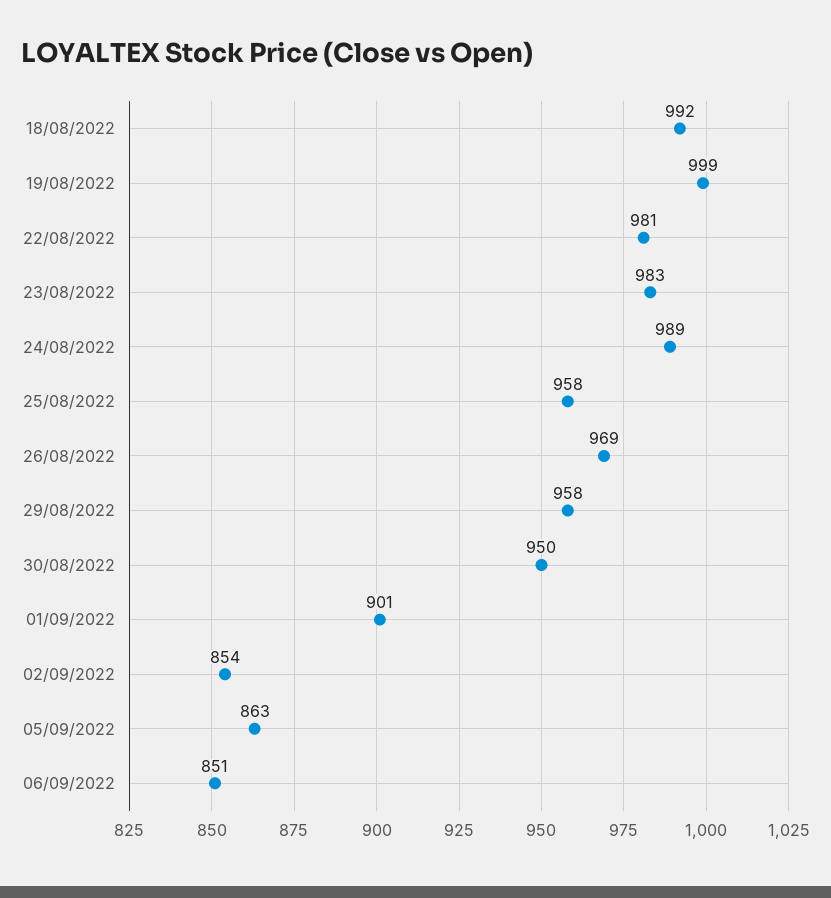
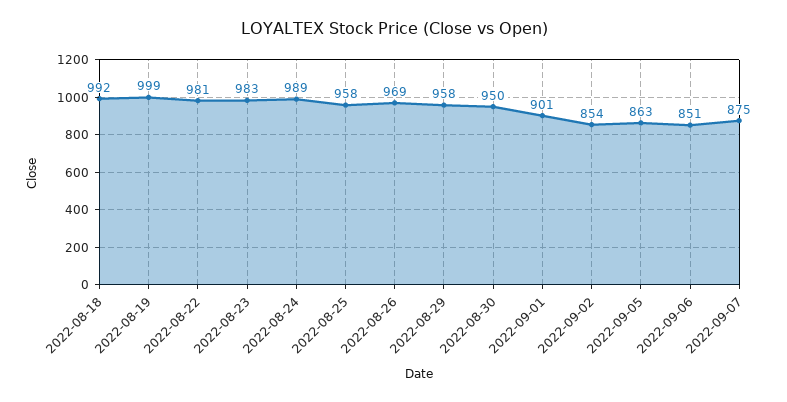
2022-09-07: none -> 875

